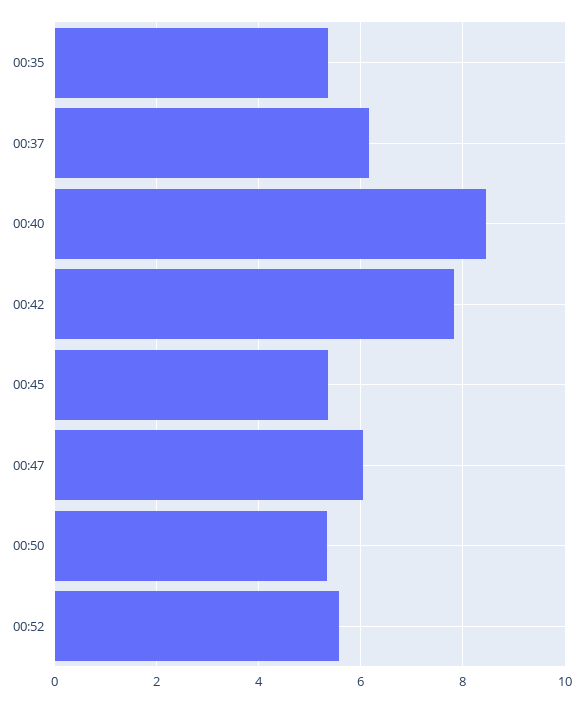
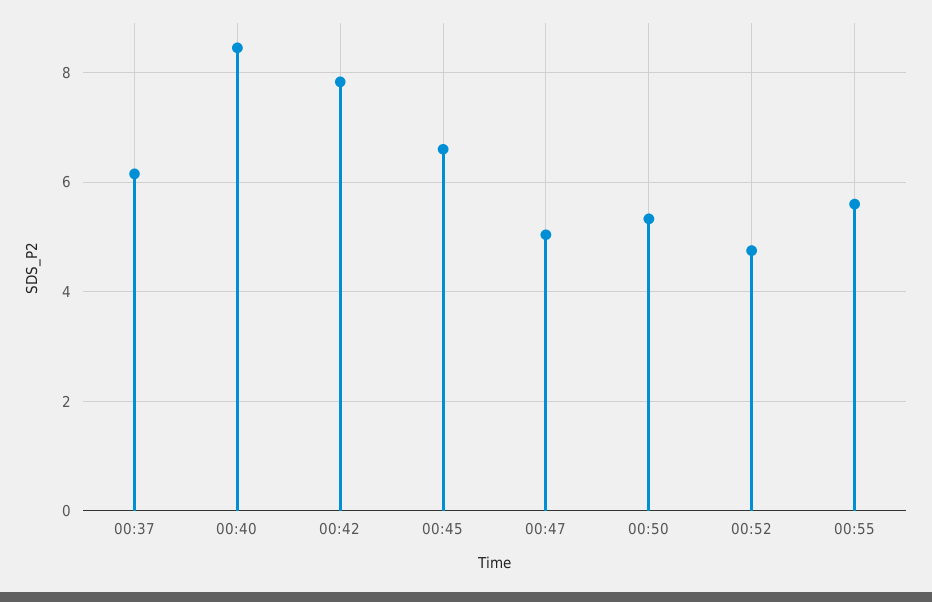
00:35: 5.4 -> none
00:45: 5.4 -> 6.6
00:47: 6 -> 5
00:52: 5.6 -> 4.8
00:55: none -> 5.6

